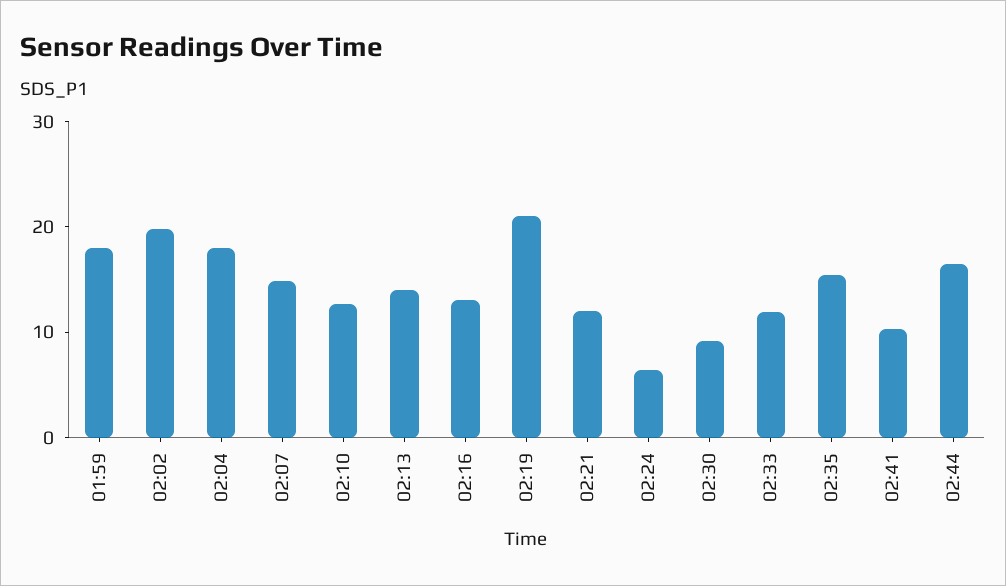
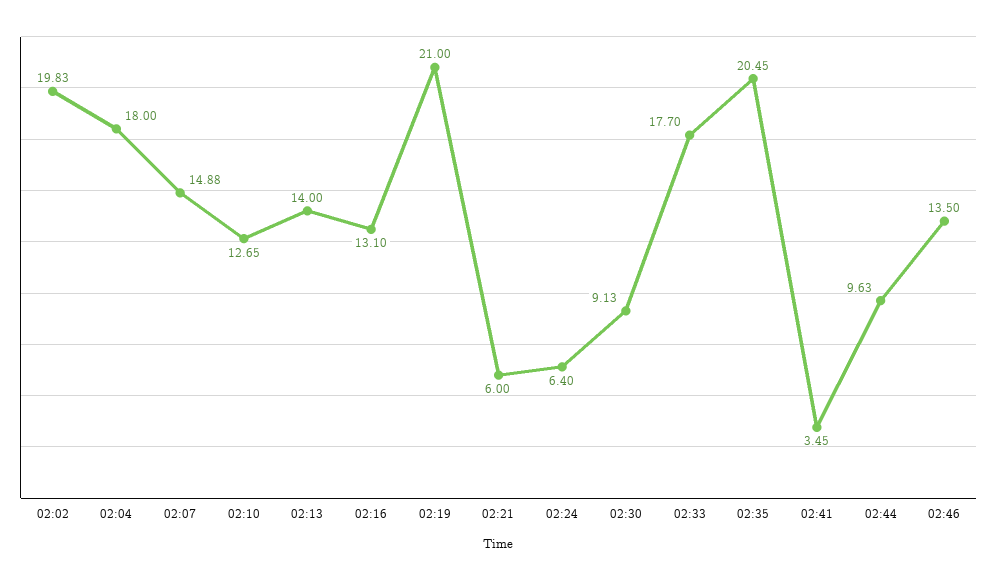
01:59: 18 -> none
02:21: 12 -> 6
02:33: 12 -> 17.7
02:35: 16 -> 20.45
02:41: 10 -> 3.45
02:44: 16 -> 9.63
02:46: none -> 13.5

